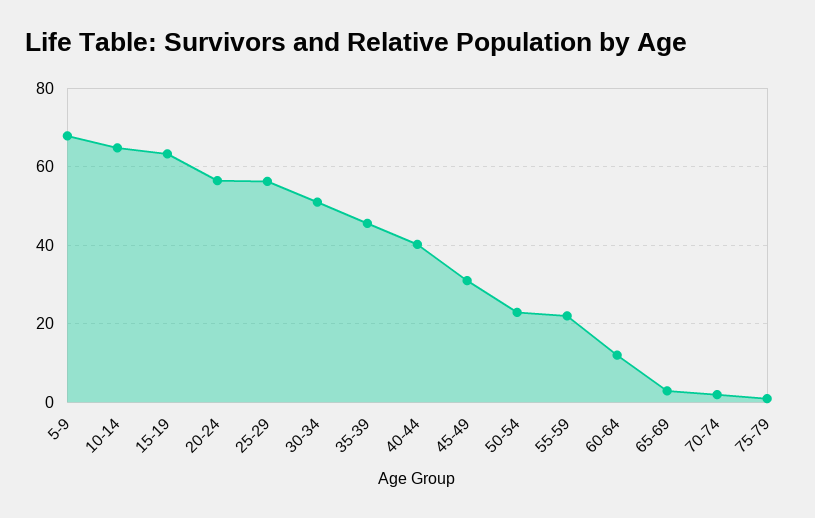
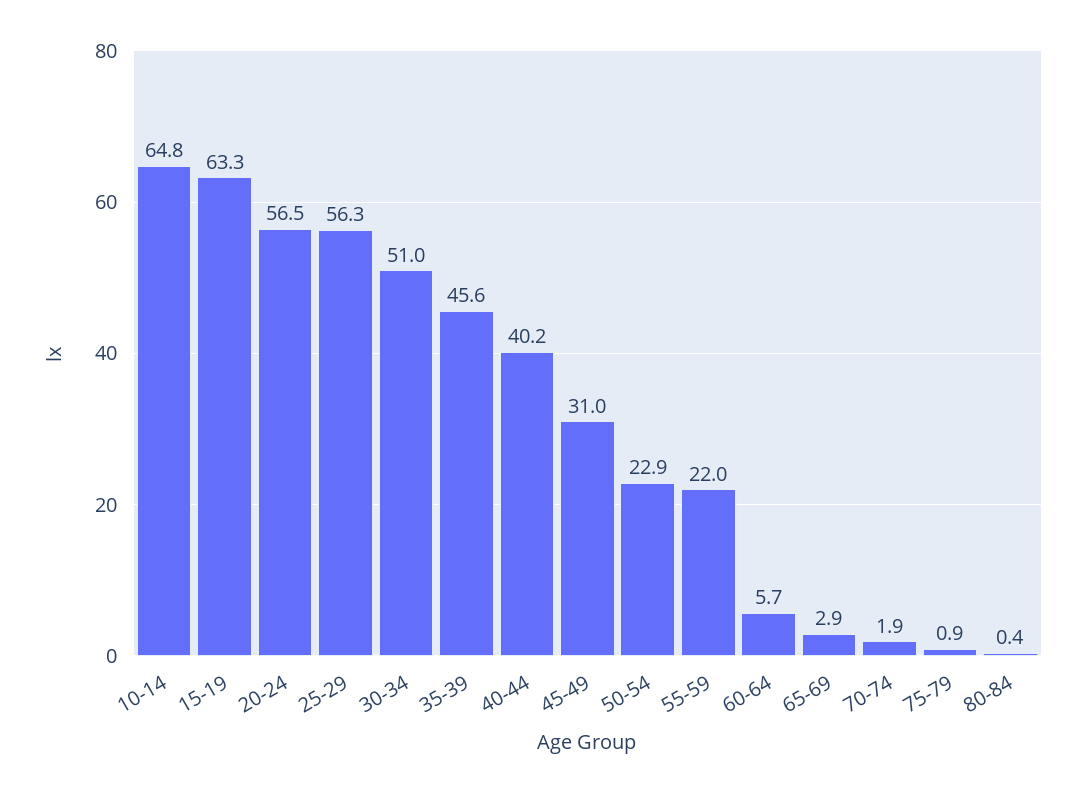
5-9: 68 -> none
60-64: 12 -> 5.7
80-84: none -> 0.4

